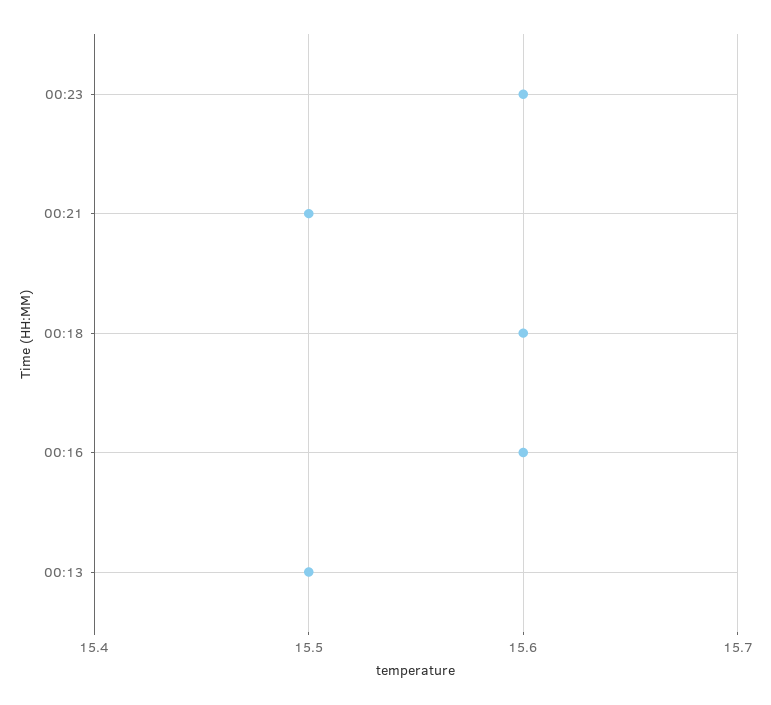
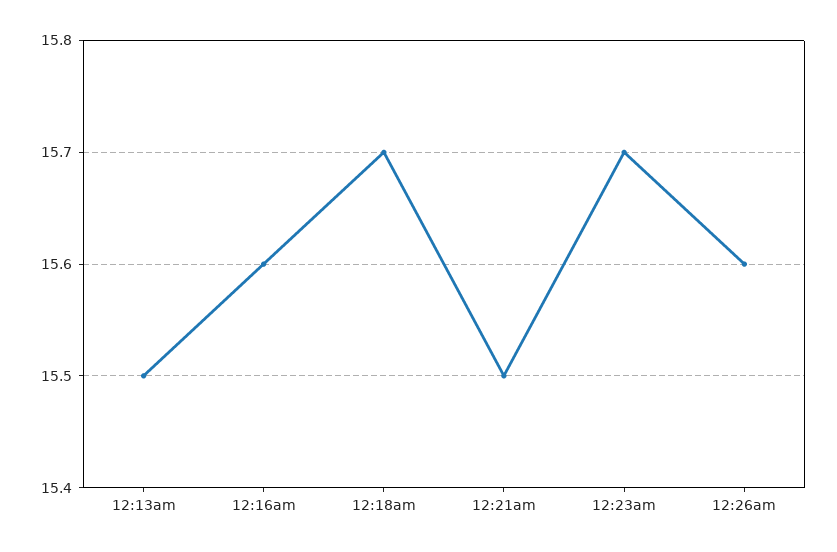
00:23: 15.6 -> 15.7
00:18: 15.6 -> 15.7
12:26am: none -> 15.6

